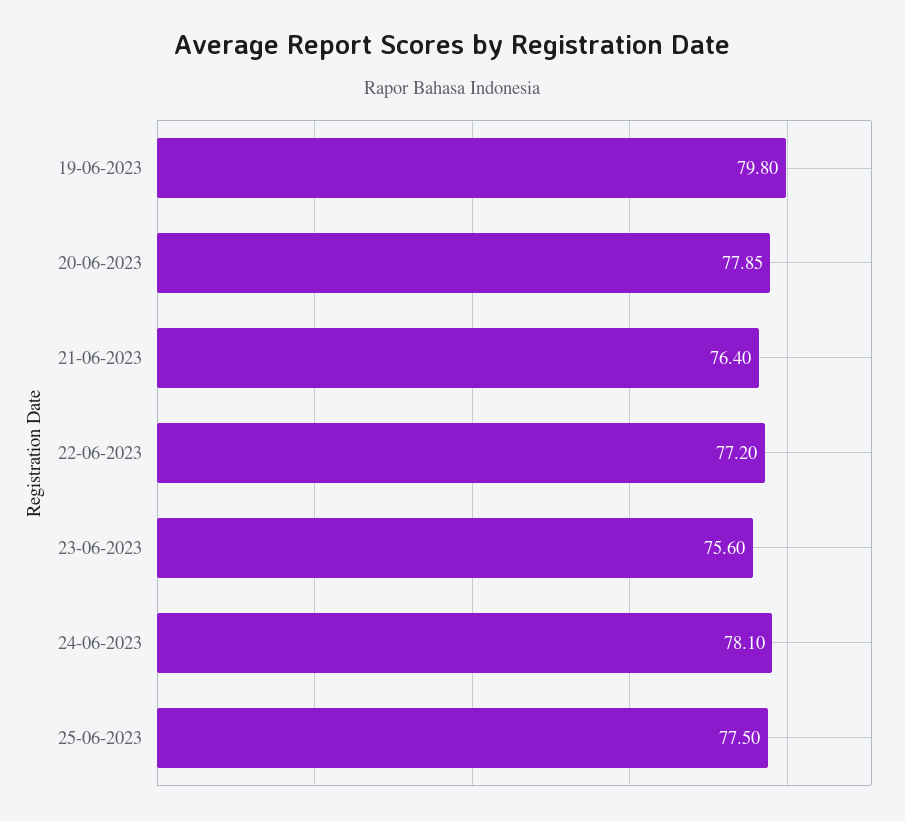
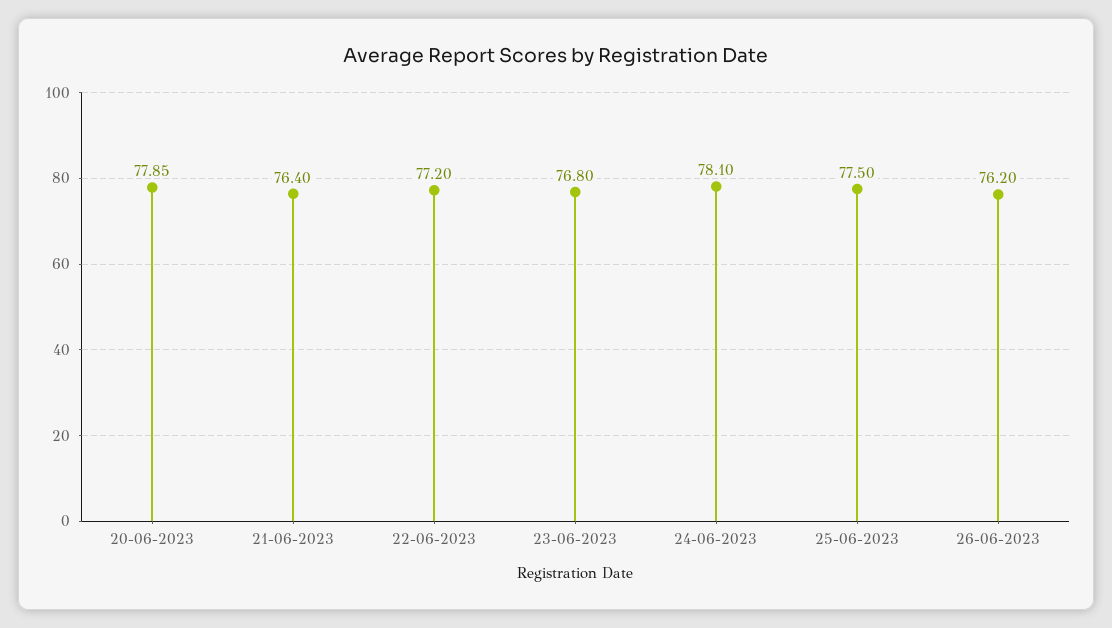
19-06-2023: 79.8 -> none
23-06-2023: 75.6 -> 76.8
26-06-2023: none -> 76.2

